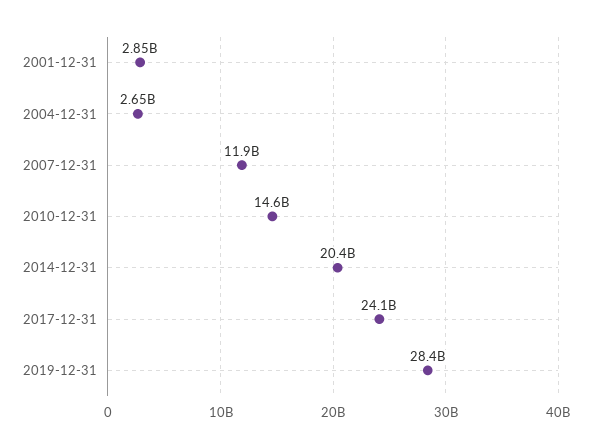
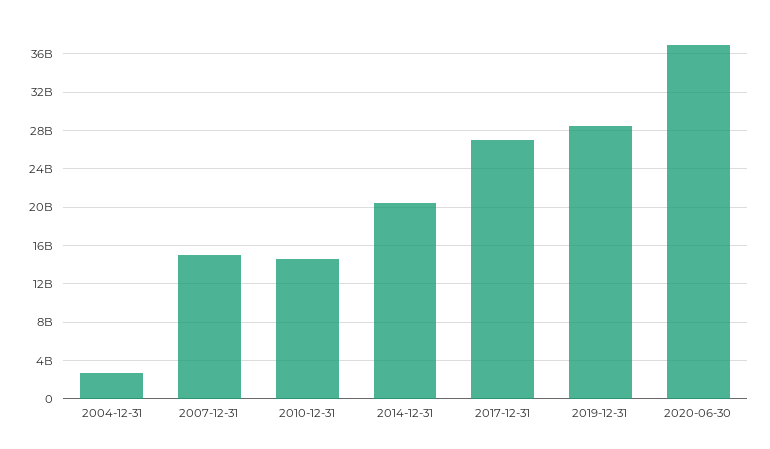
2001-12-31: 2850000000 -> none
2007-12-31: 11900000000 -> 15000000000
2017-12-31: 24100000000 -> 27000000000
2020-06-30: none -> 37000000000

